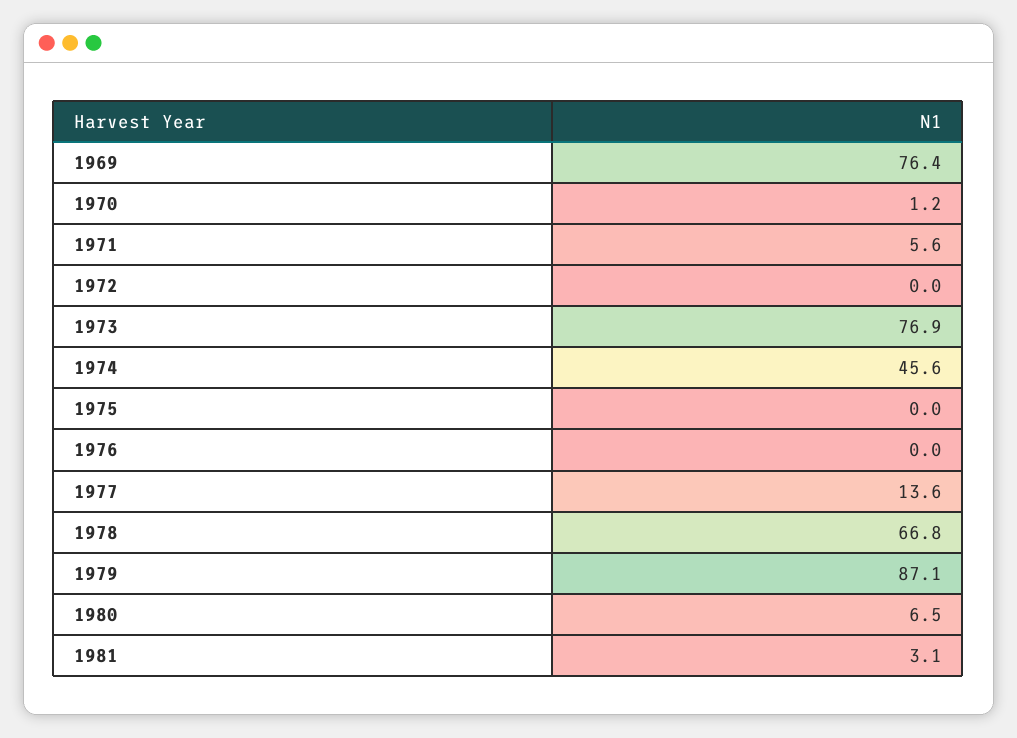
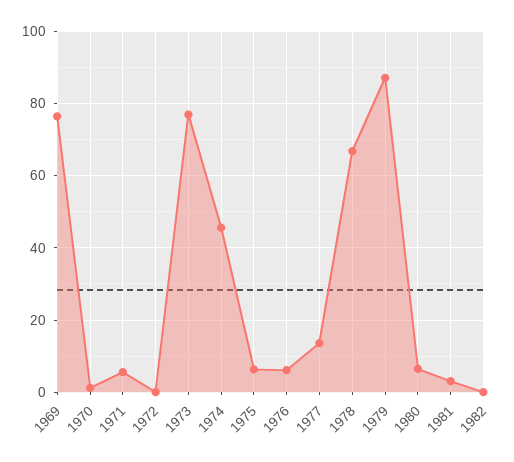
1975: 0 -> 6
1976: 0 -> 6
1982: none -> 0

